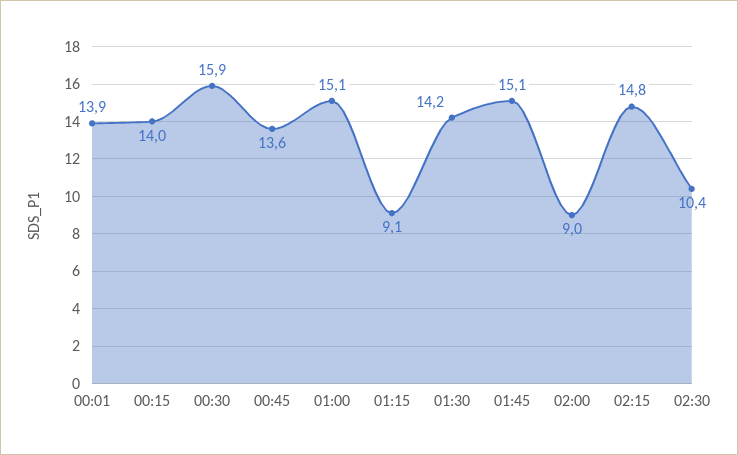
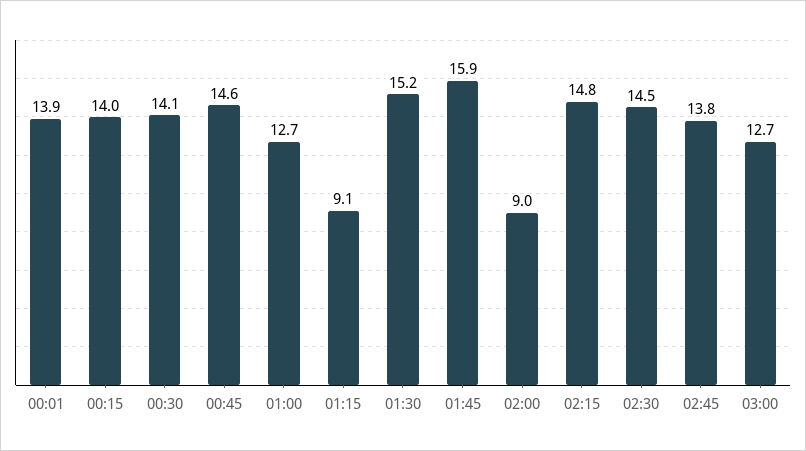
00:30: 15.9 -> 14.1
00:45: 13.6 -> 14.6
01:00: 15.1 -> 12.7
01:30: 14.2 -> 15.2
01:45: 15.1 -> 15.9
02:30: 10.4 -> 14.5
02:45: none -> 13.8
03:00: none -> 12.7

